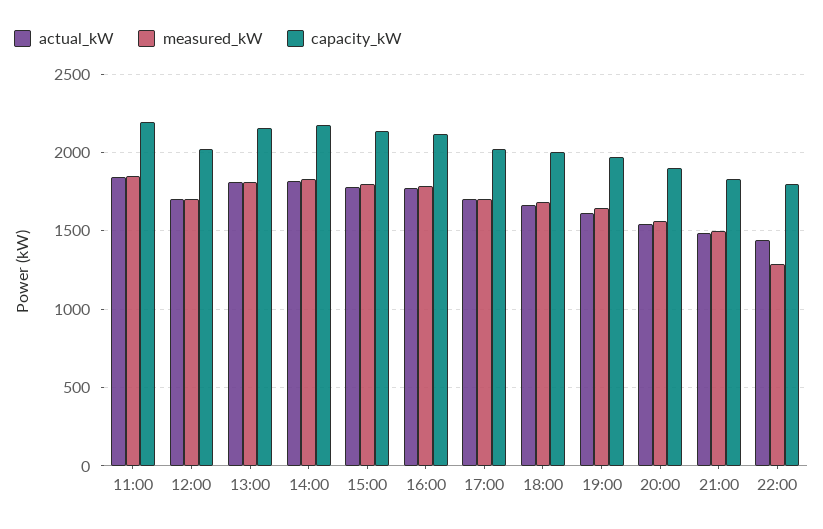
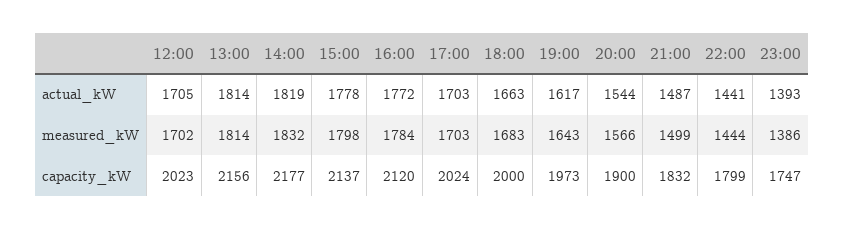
actual_kW, 11:00: 1850 -> none
measured_kW, 11:00: 1850 -> none
capacity_kW, 11:00: 2200 -> none
measured_kW, 22:00: 1300 -> 1444
actual_kW, 23:00: none -> 1393
measured_kW, 23:00: none -> 1386
capacity_kW, 23:00: none -> 1747

